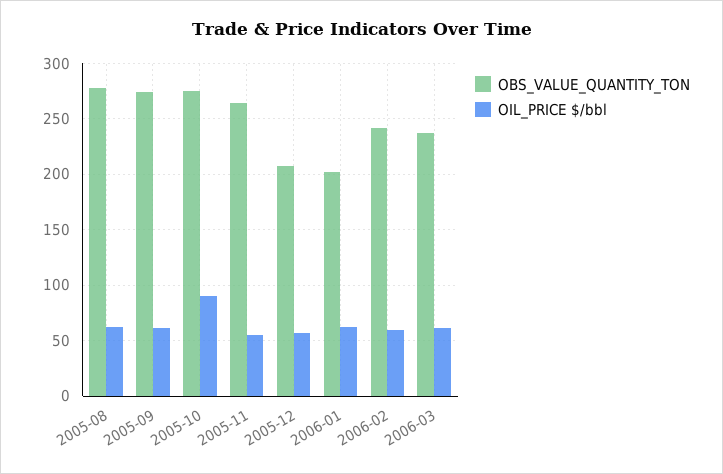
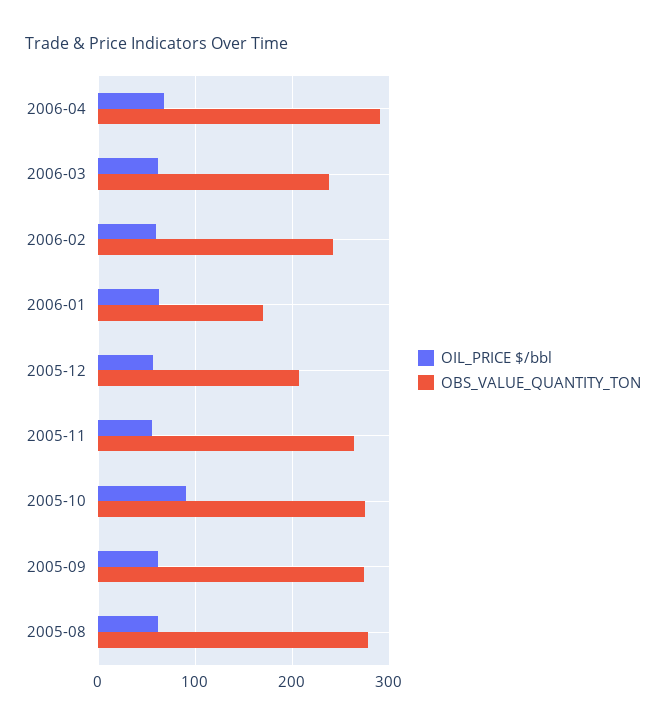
OBS_VALUE_QUANTITY_TON, 2006-01: 200 -> 170
OIL_PRICE $/bbl, 2006-04: none -> 70
OBS_VALUE_QUANTITY_TON, 2006-04: none -> 290

